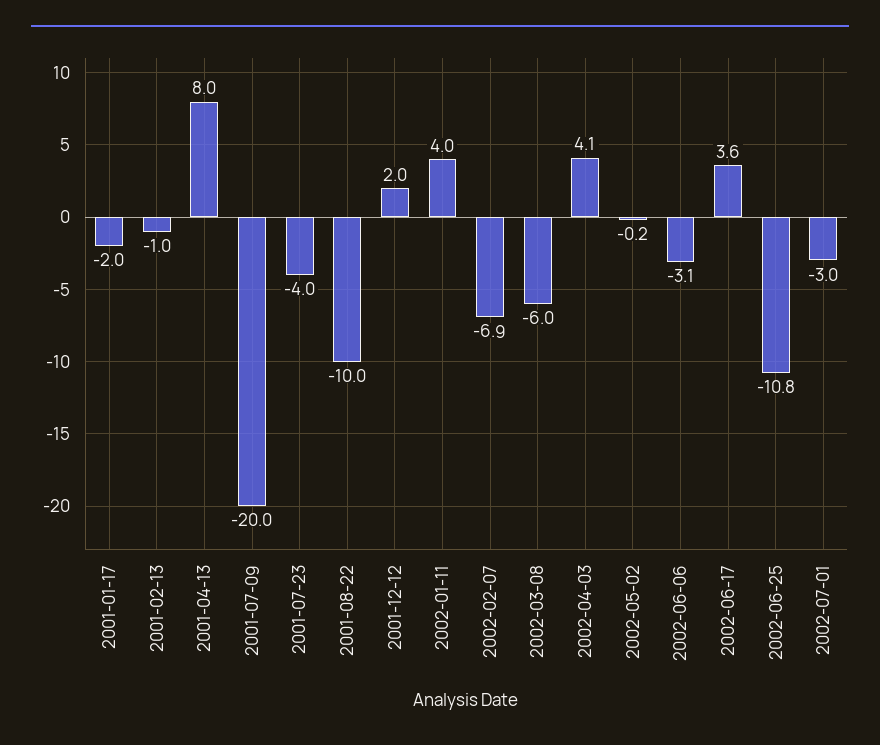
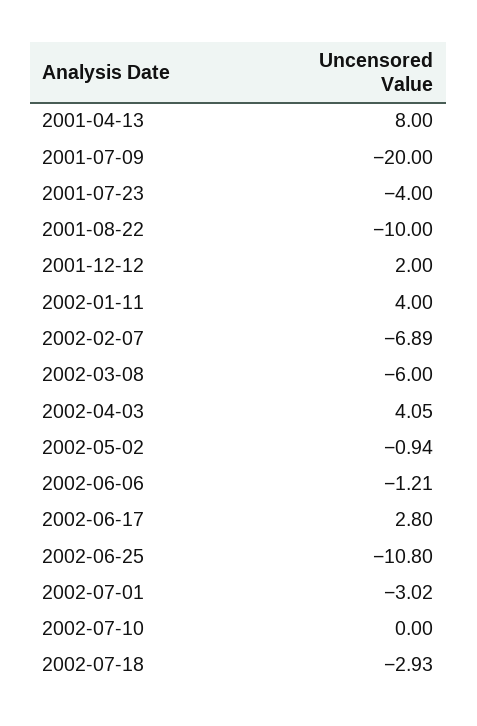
2001-01-17: -2 -> none
2001-02-13: -1 -> none
2002-05-02: -0.2 -> -0.94
2002-06-06: -3.1 -> -1.21
2002-06-17: 3.6 -> 2.8
2002-07-10: none -> 0
2002-07-18: none -> -2.93

